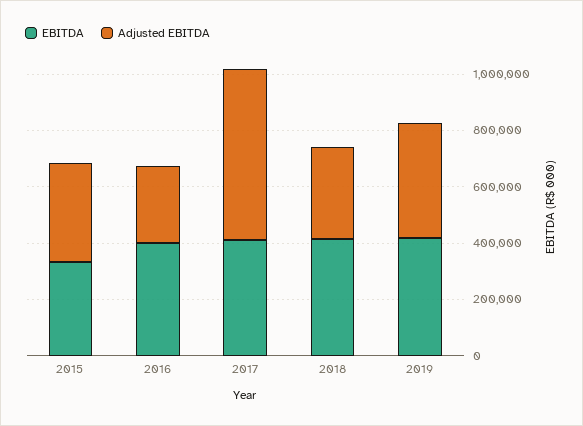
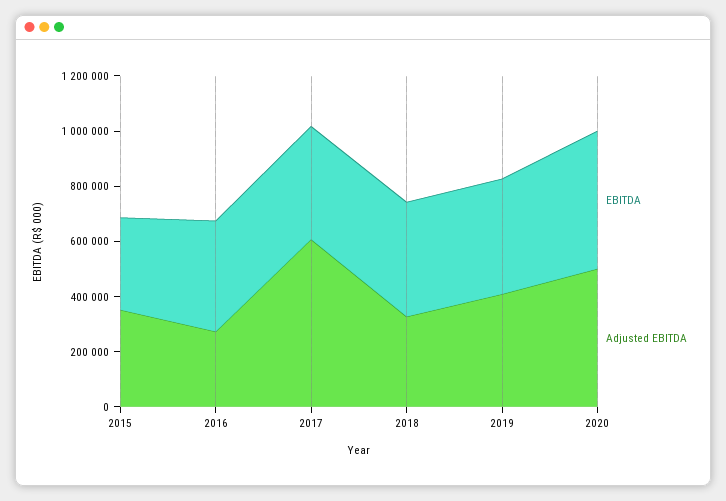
EBITDA, 2020: none -> 500000
Adjusted EBITDA, 2020: none -> 500000

